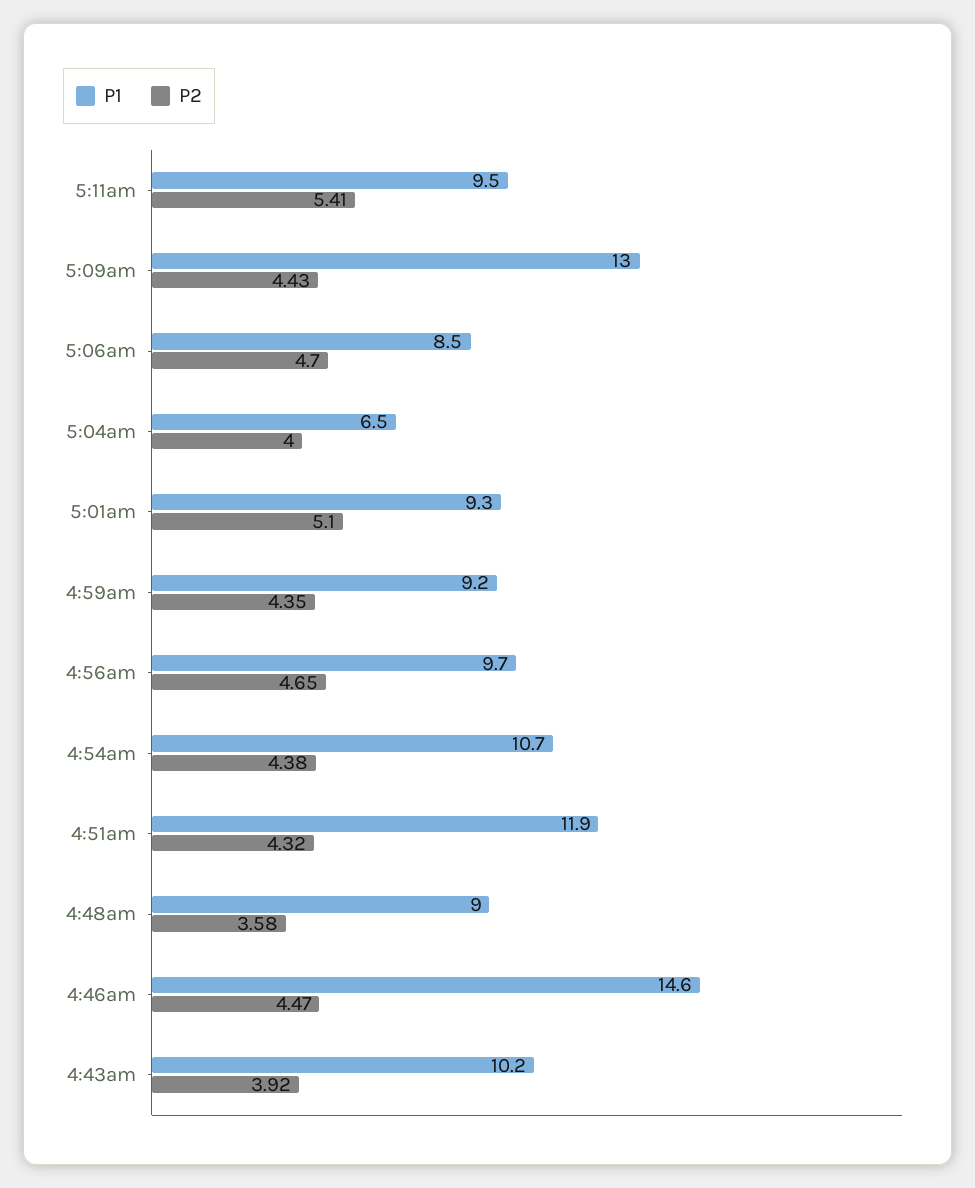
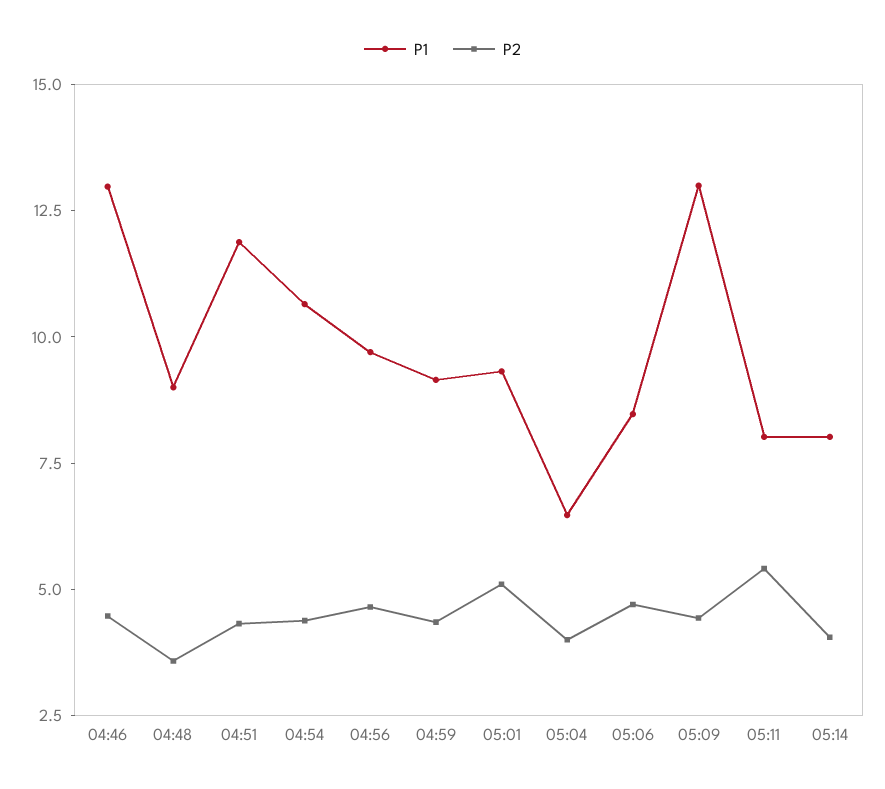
P1, 5:11am: 9.5 -> 8
P1, 4:46am: 14.6 -> 13
P1, 4:43am: 10.2 -> none
P2, 4:43am: 3.92 -> none
P1, 05:14: none -> 8
P2, 05:14: none -> 4

